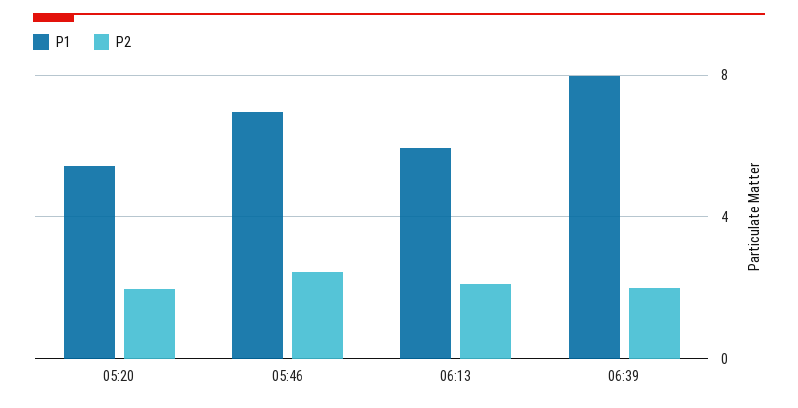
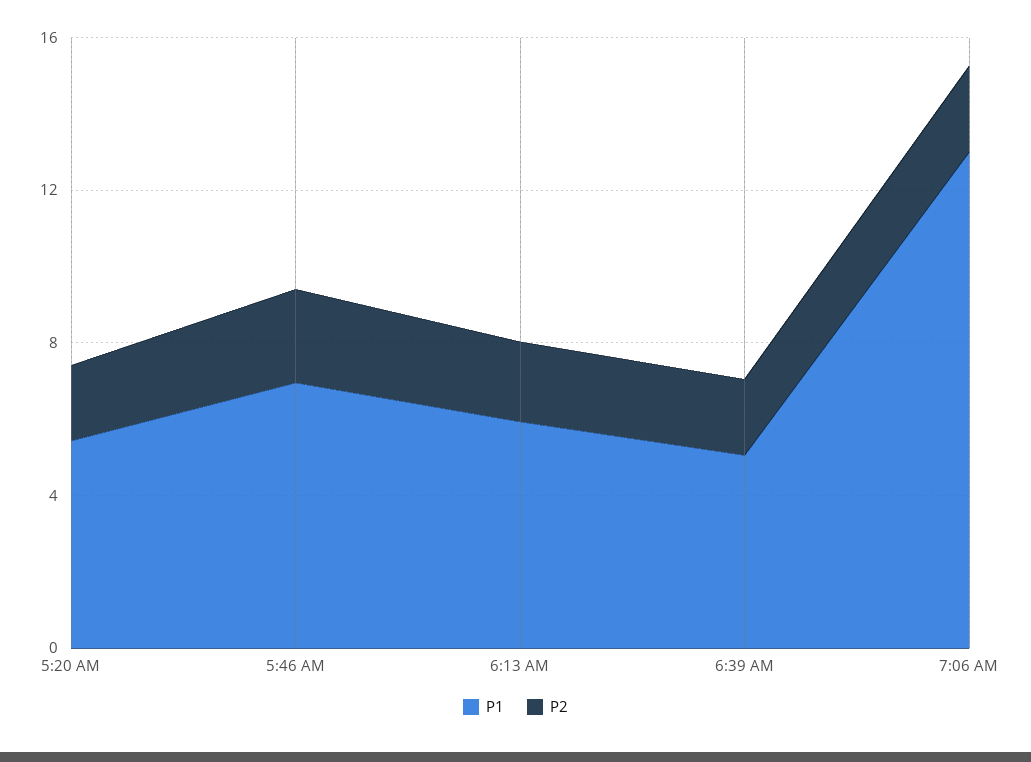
P1, 06:39: 8 -> 5
P1, 7:06 AM: none -> 13
P2, 7:06 AM: none -> 2

